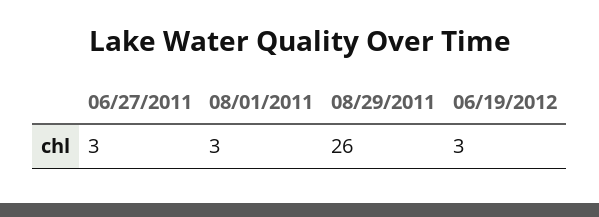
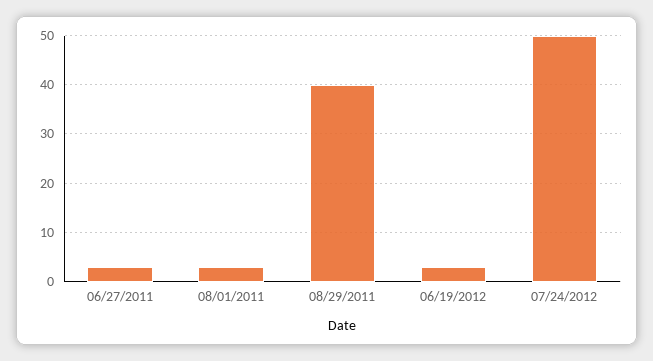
08/29/2011: 26 -> 40
07/24/2012: none -> 50

